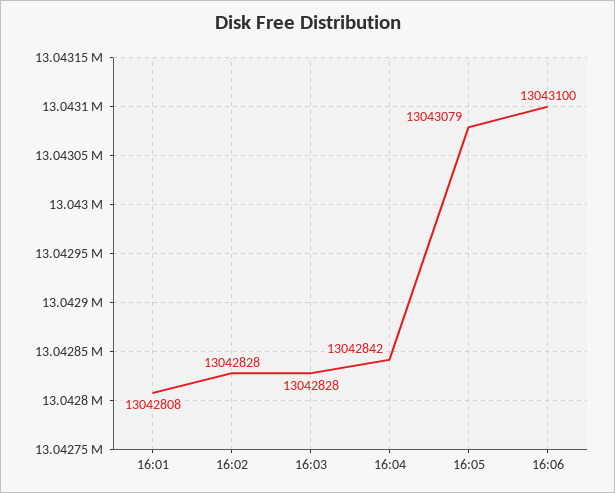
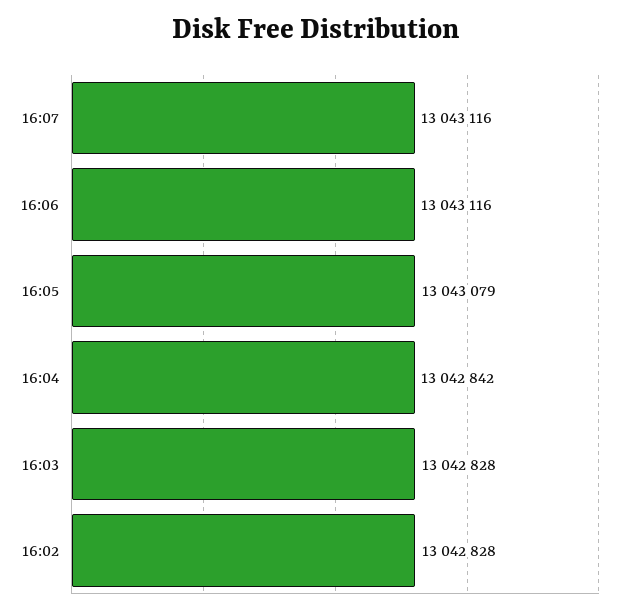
16:01: 13042808 -> none
16:06: 13043100 -> 13043116
16:07: none -> 13043116

